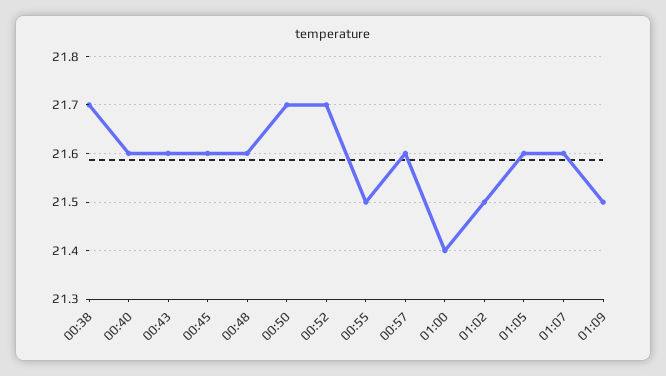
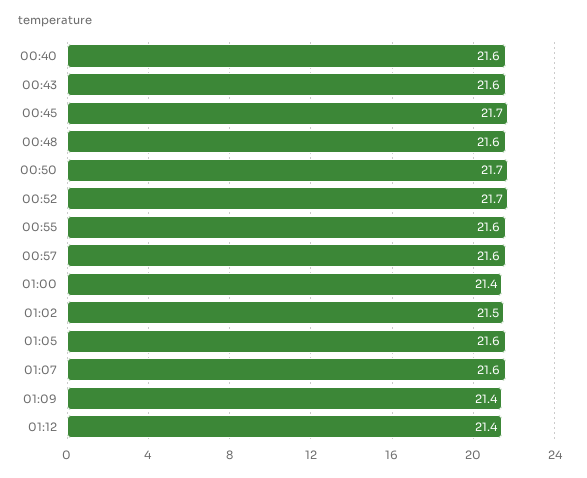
00:38: 21.7 -> none
00:45: 21.6 -> 21.7
00:55: 21.5 -> 21.6
01:09: 21.5 -> 21.4
01:12: none -> 21.4

